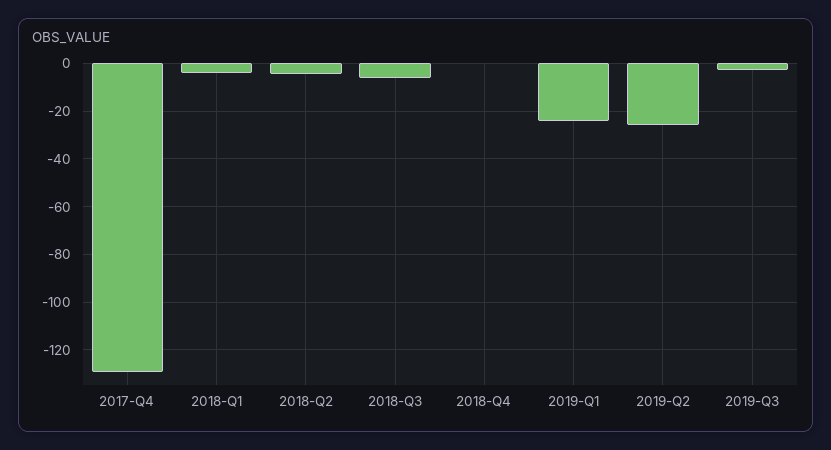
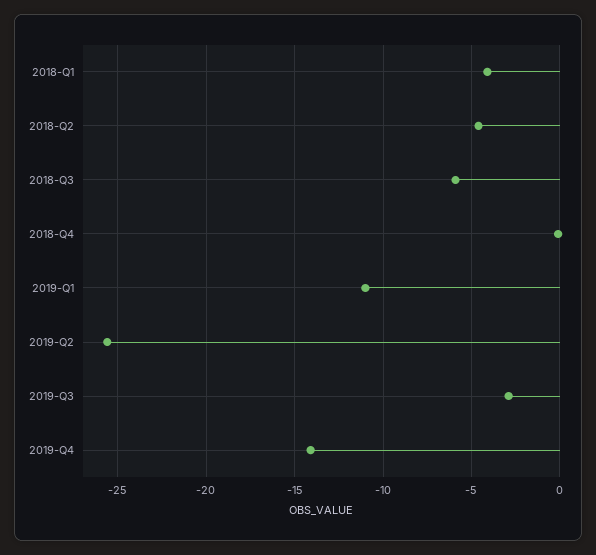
2017-Q4: -130 -> none
2019-Q1: -25 -> -11
2019-Q4: none -> -14

